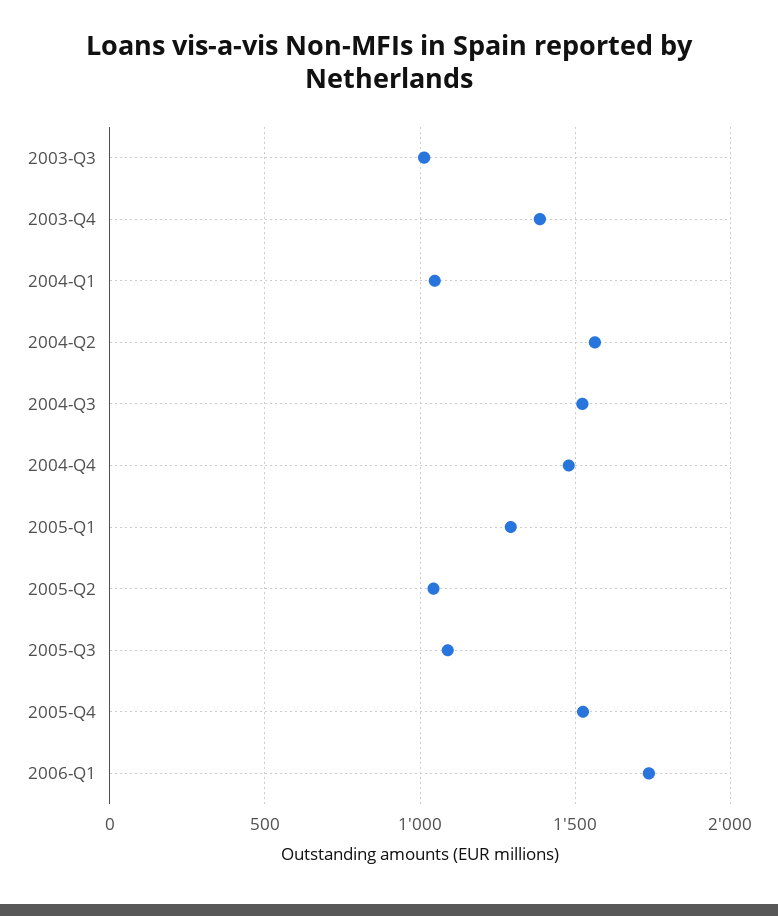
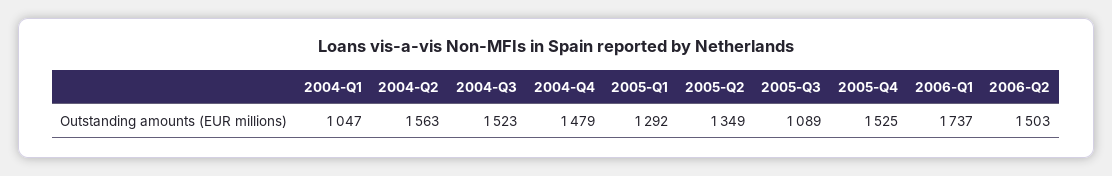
2003-Q3: 1000 -> none
2003-Q4: 1400 -> none
2005-Q2: 1050 -> 1349
2006-Q2: none -> 1503

